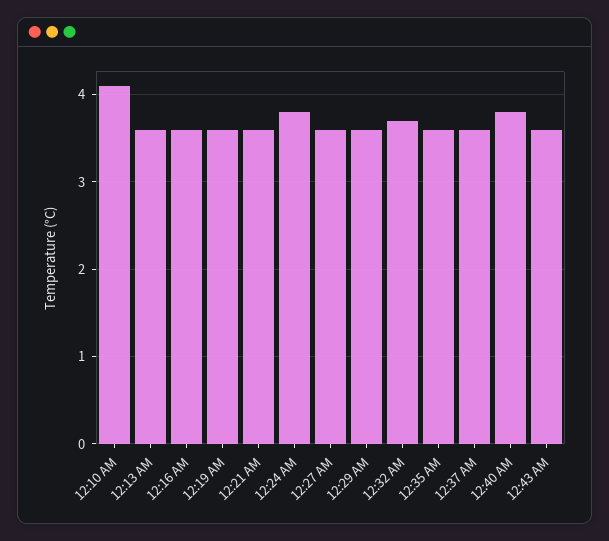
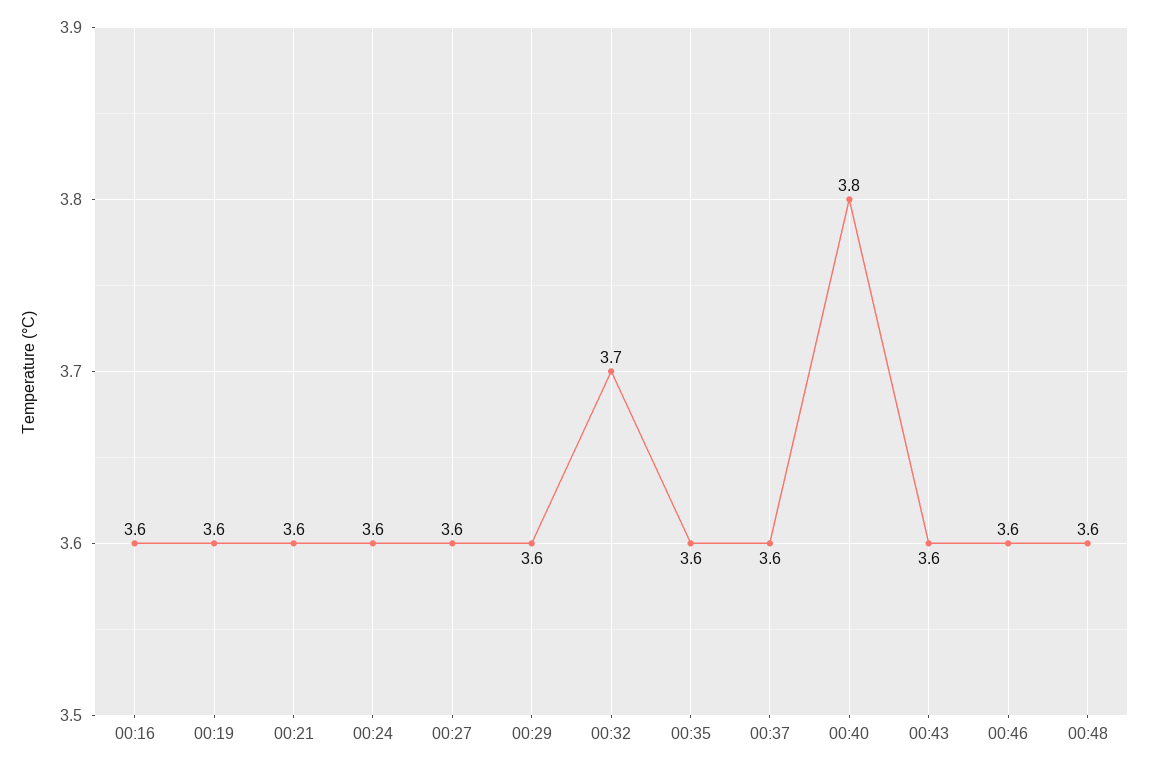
12:10 AM: 4.1 -> none
12:13 AM: 3.6 -> none
12:24 AM: 3.8 -> 3.6
00:46: none -> 3.6
00:48: none -> 3.6

